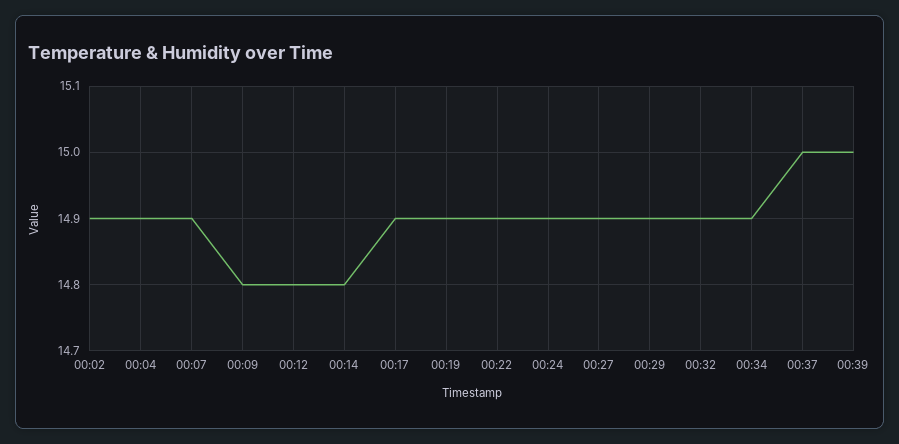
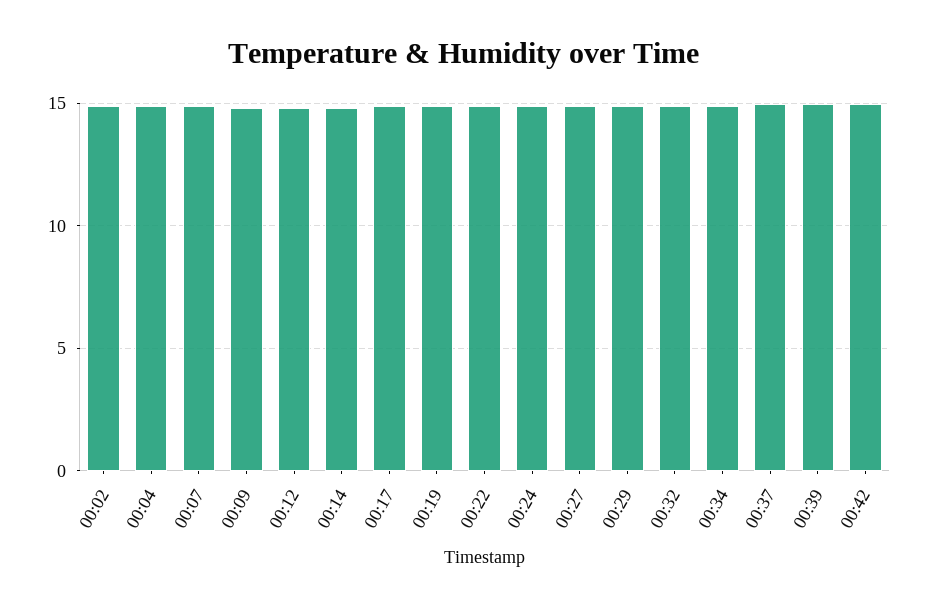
00:42: none -> 15

